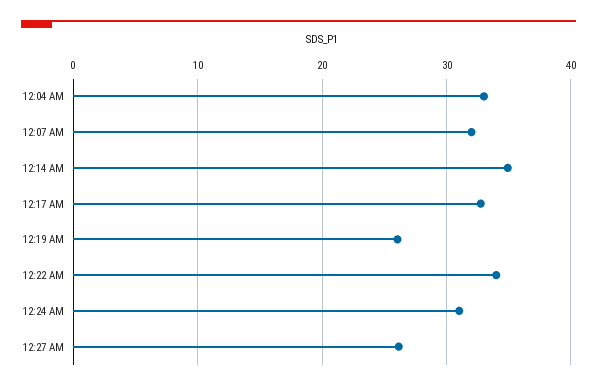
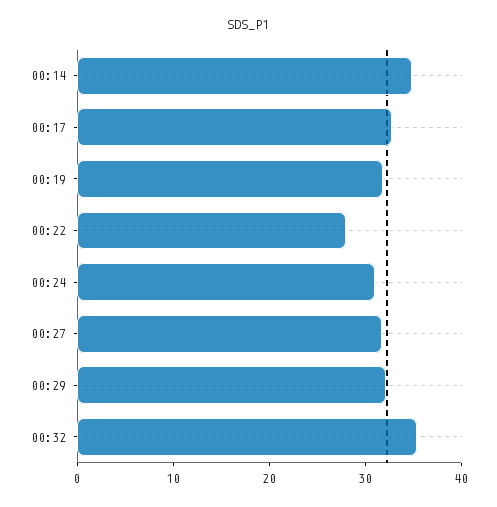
12:04 AM: 33 -> none
12:07 AM: 32 -> none
12:19 AM: 26 -> 32
12:22 AM: 34 -> 28
12:27 AM: 26 -> 32
00:29: none -> 32
00:32: none -> 36

